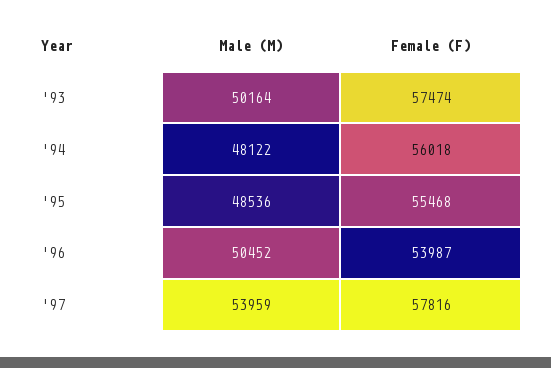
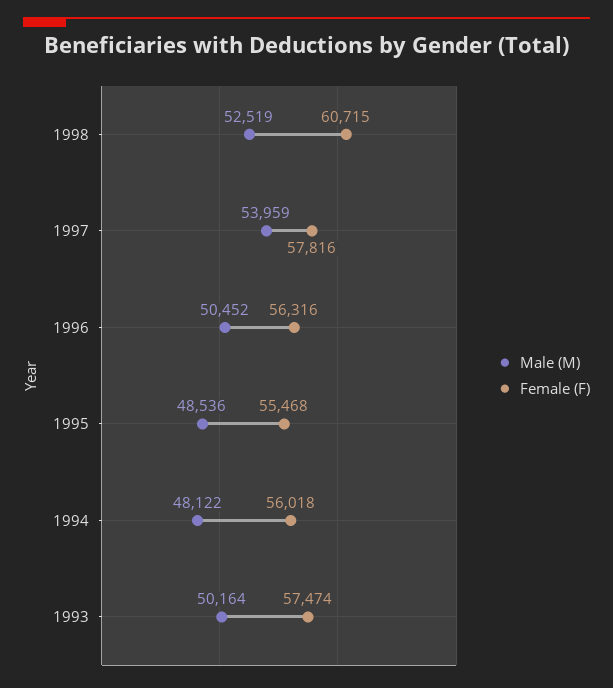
Female (F), '96: 53987 -> 56316
Male (M), 1998: none -> 52519
Female (F), 1998: none -> 60715

